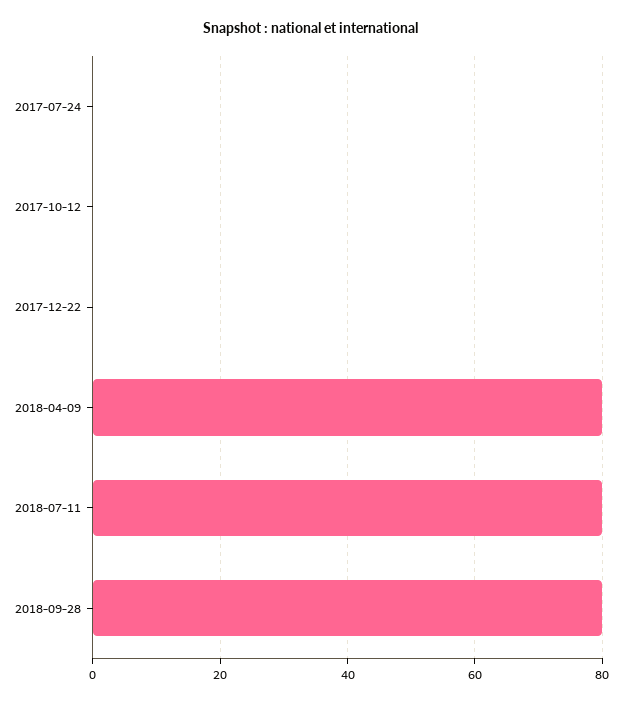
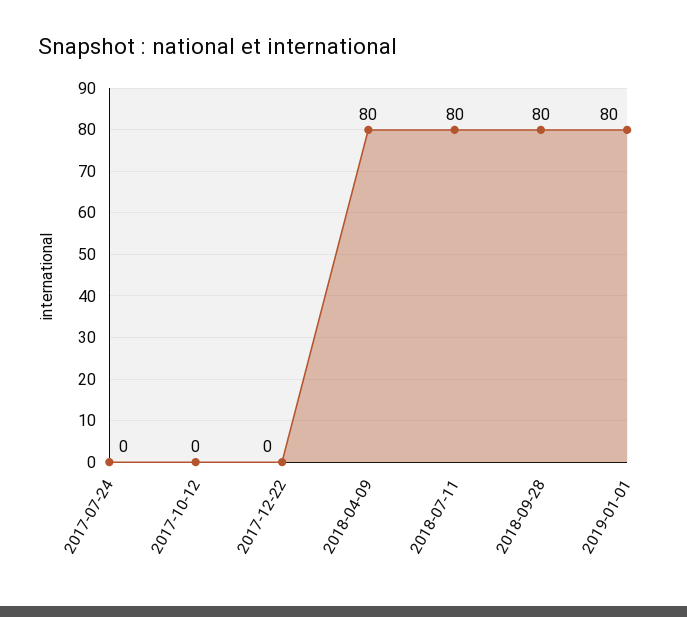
2019-01-01: none -> 80

